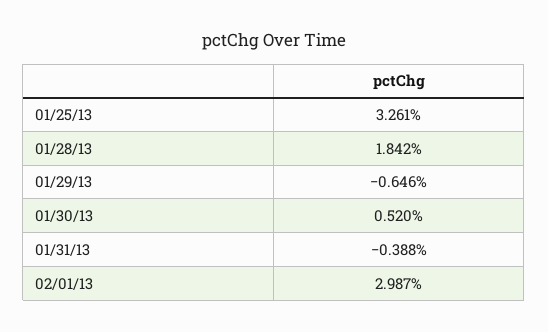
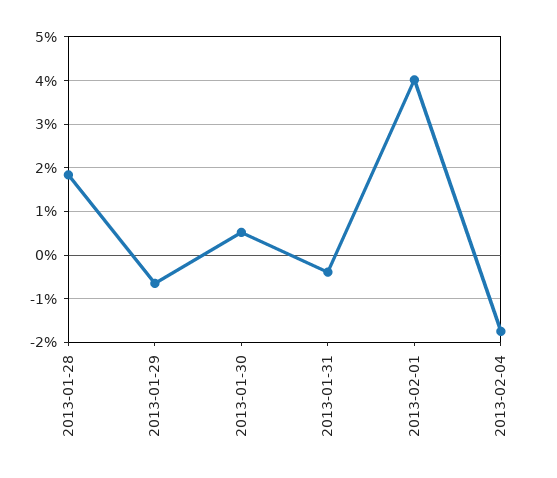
01/25/13: 3.261 -> none
02/01/13: 2.987 -> 4
2013-02-04: none -> -1.8

